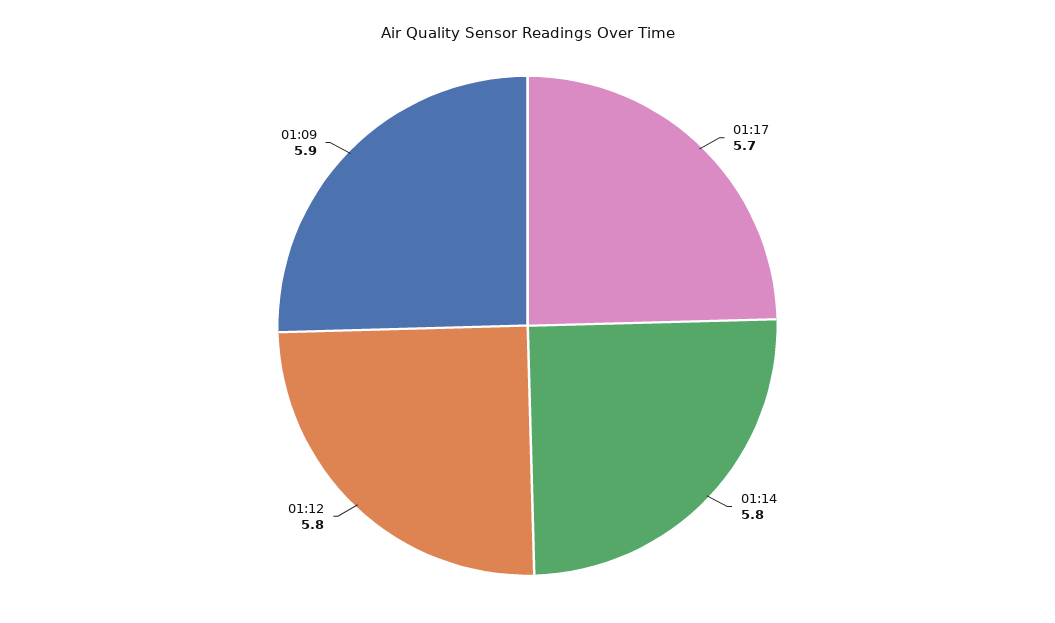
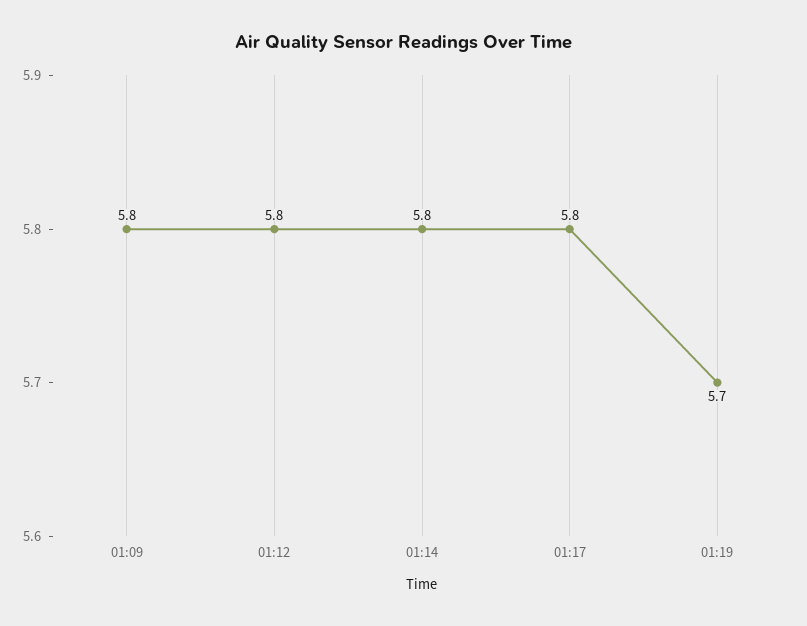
01:17: 5.7 -> 5.8
01:09: 5.9 -> 5.8
01:19: none -> 5.7

